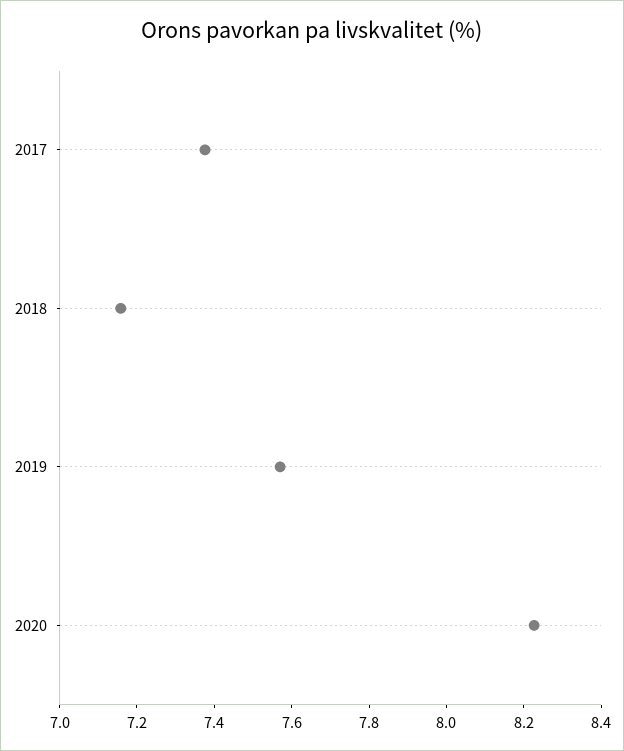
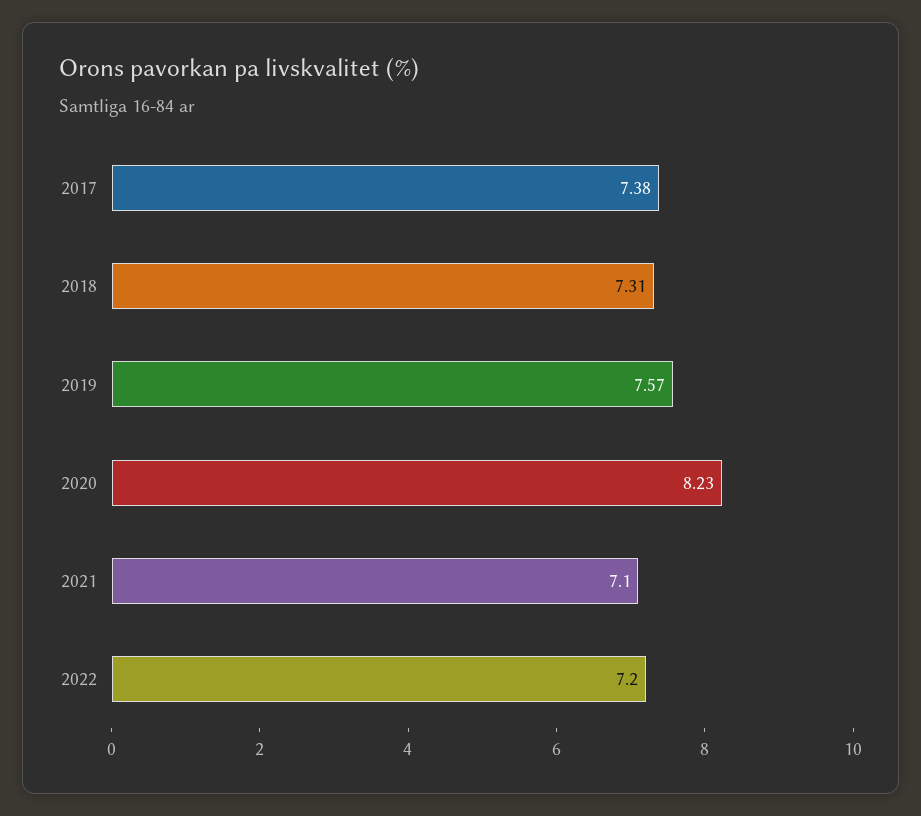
2018: 7.15 -> 7.31
2021: none -> 7.1
2022: none -> 7.2

